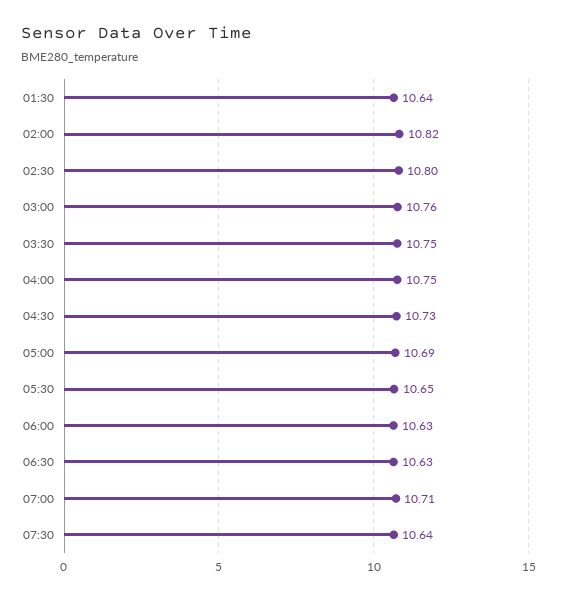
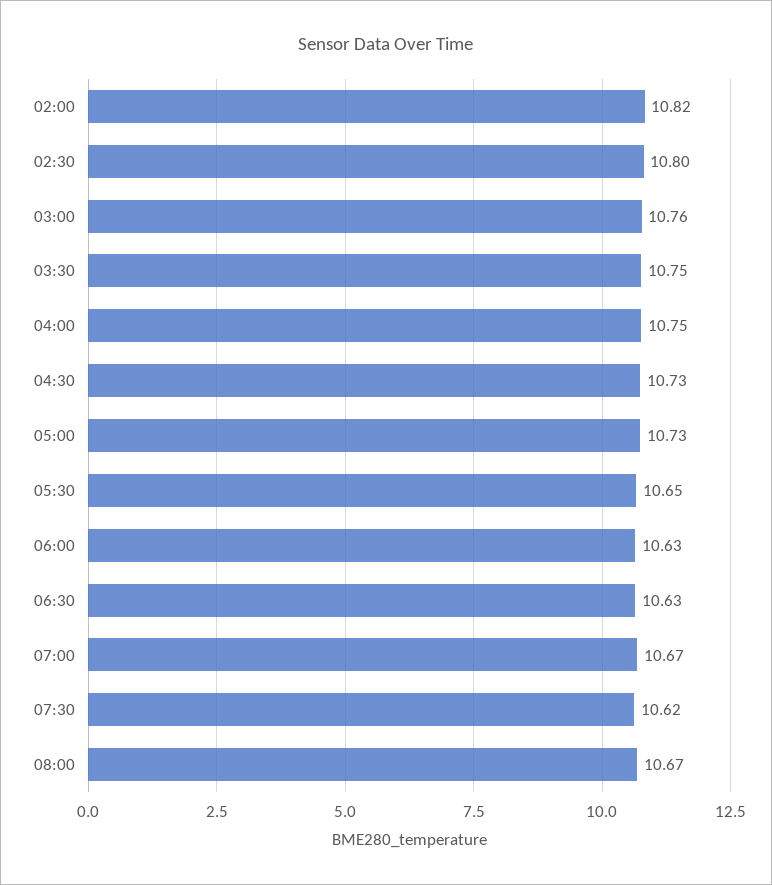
01:30: 10.64 -> none
05:00: 10.69 -> 10.73
07:00: 10.71 -> 10.67
07:30: 10.64 -> 10.62
08:00: none -> 10.67

